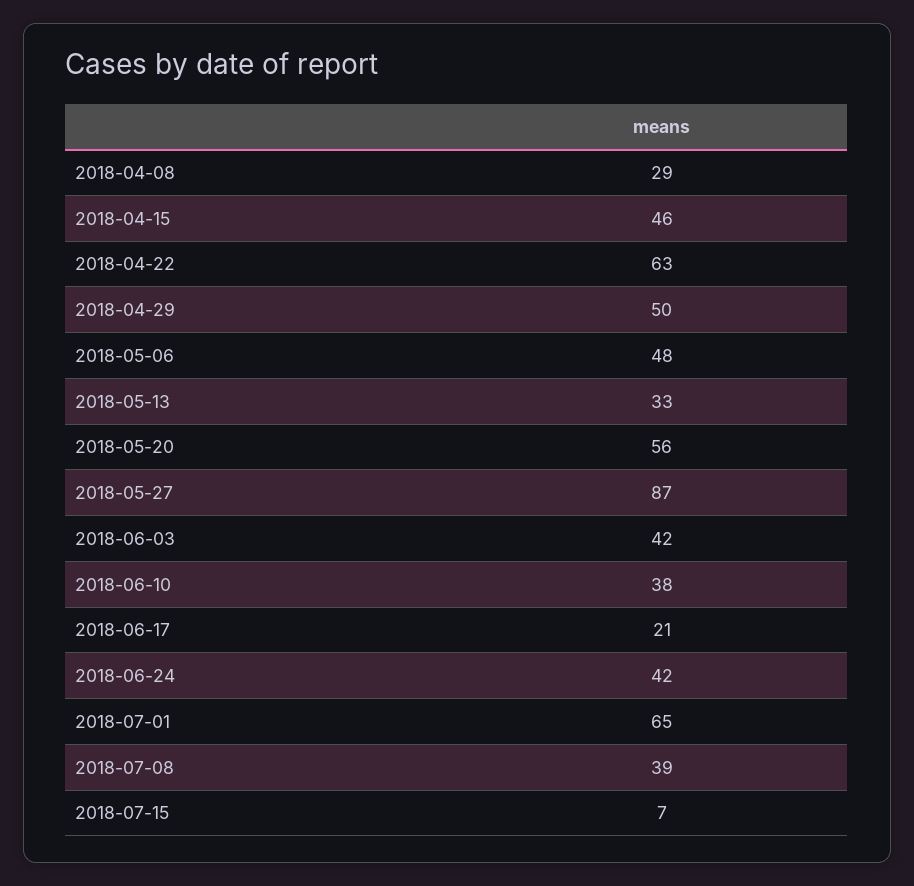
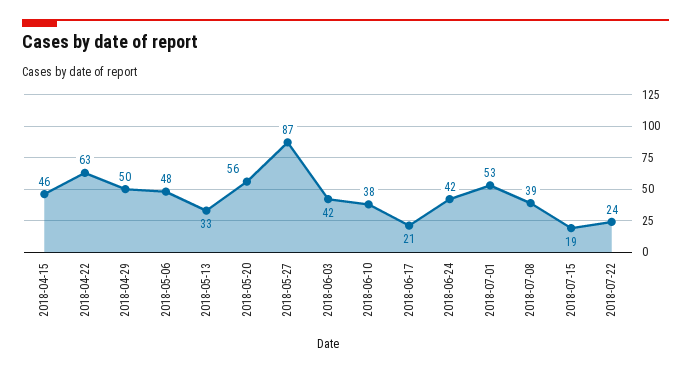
2018-04-08: 29 -> none
2018-07-01: 65 -> 53
2018-07-15: 7 -> 19
2018-07-22: none -> 24

